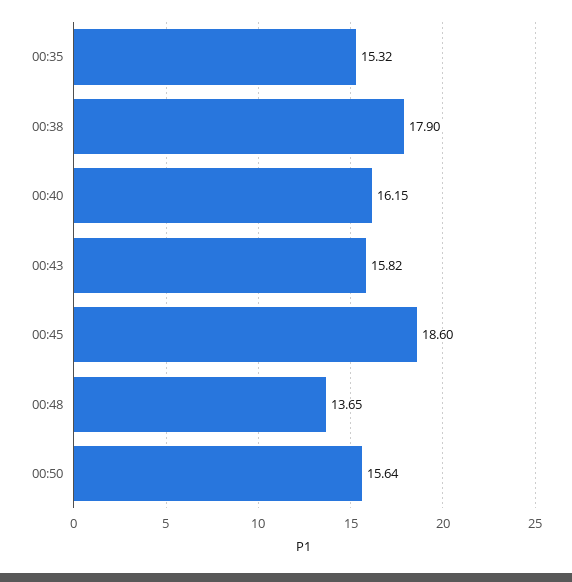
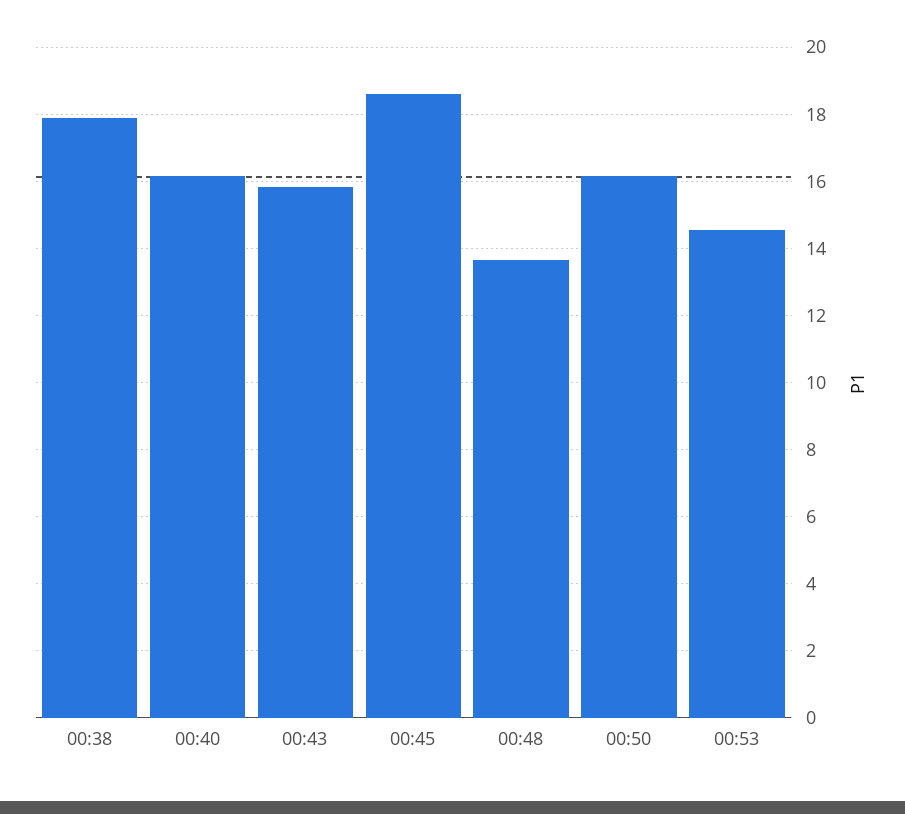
00:35: 15.32 -> none
00:50: 15.64 -> 16.2
00:53: none -> 14.6

